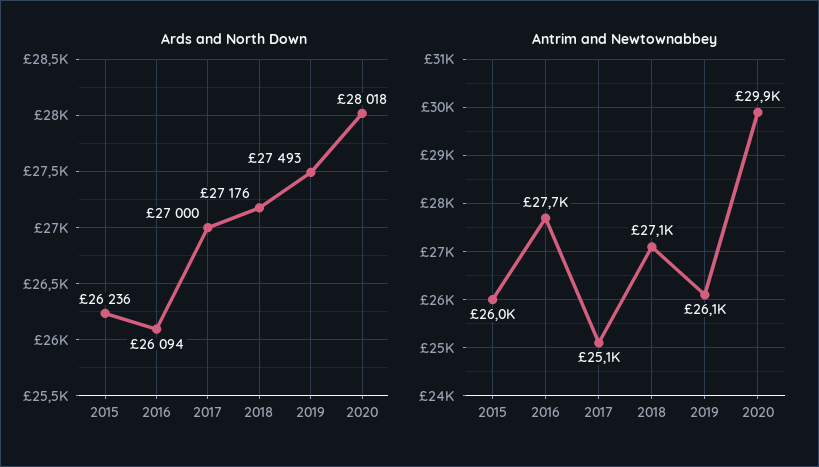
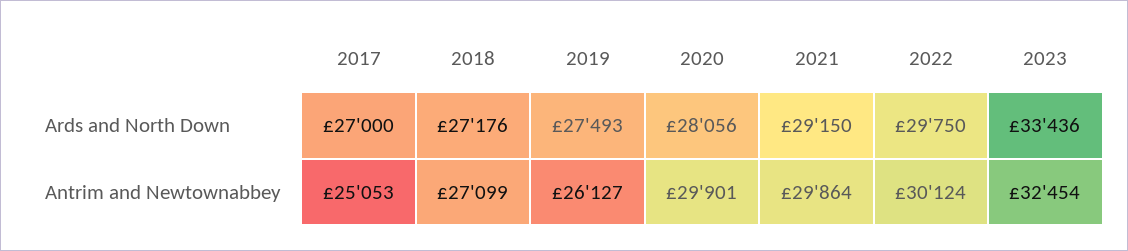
Ards and North Down, 2015: 26236 -> none
Ards and North Down, 2016: 26094 -> none
Ards and North Down, 2020: 28018 -> 28056
Antrim and Newtownabbey, 2015: 26000 -> none
Antrim and Newtownabbey, 2016: 27700 -> none
Ards and North Down, 2021: none -> 29150
Ards and North Down, 2022: none -> 29750
Ards and North Down, 2023: none -> 33436
Antrim and Newtownabbey, 2021: none -> 29864
Antrim and Newtownabbey, 2022: none -> 30124
Antrim and Newtownabbey, 2023: none -> 32454

